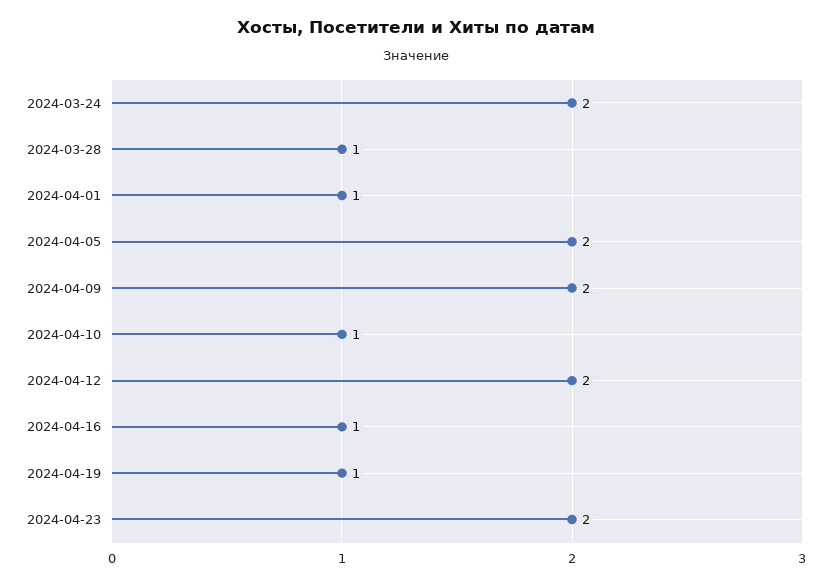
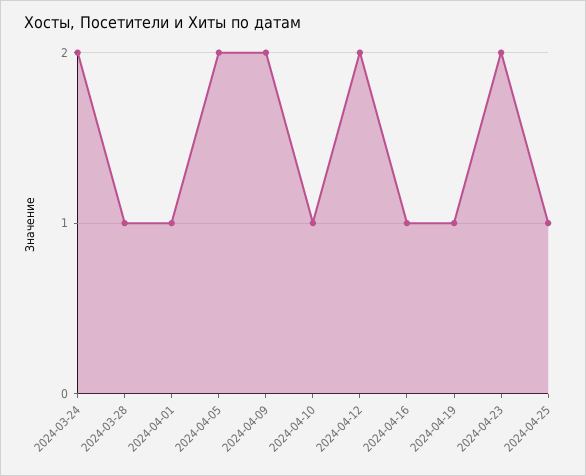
2024-04-25: none -> 1

